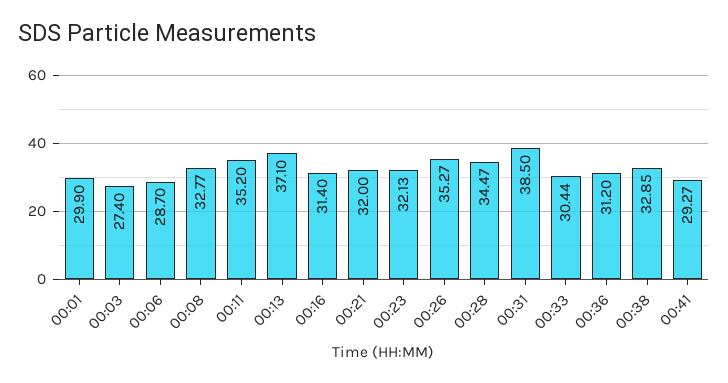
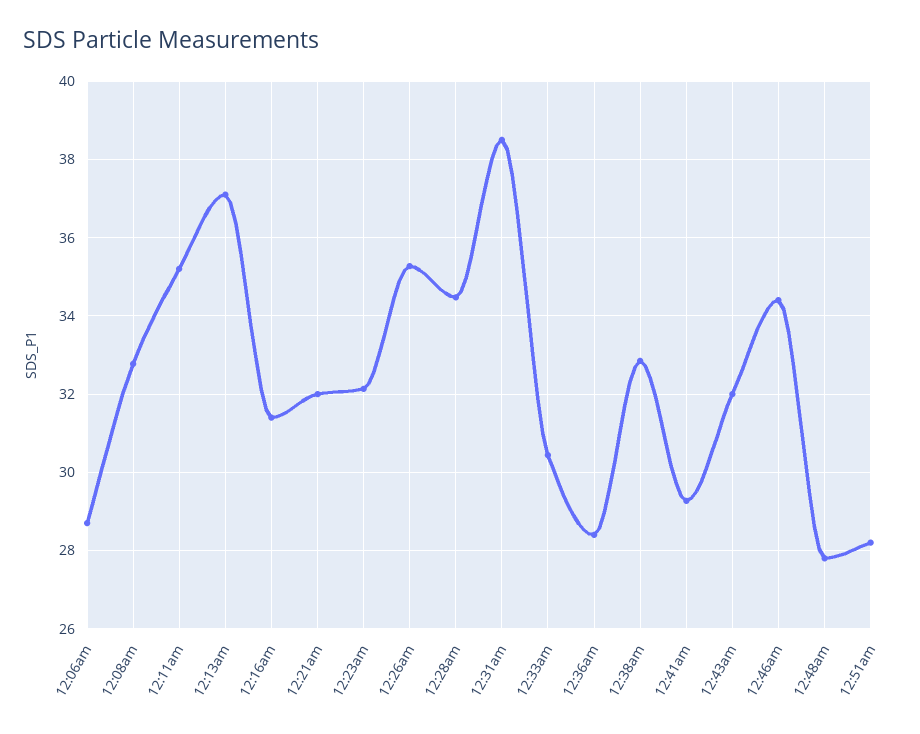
00:01: 29.9 -> none
00:03: 27.4 -> none
00:36: 31.2 -> 28.4
12:43am: none -> 32
12:46am: none -> 34.4
12:48am: none -> 27.8
12:51am: none -> 28.2

